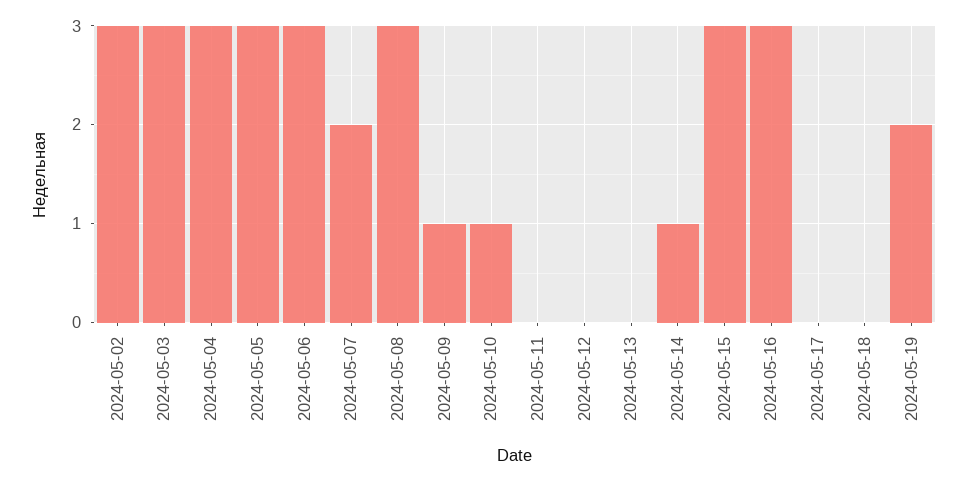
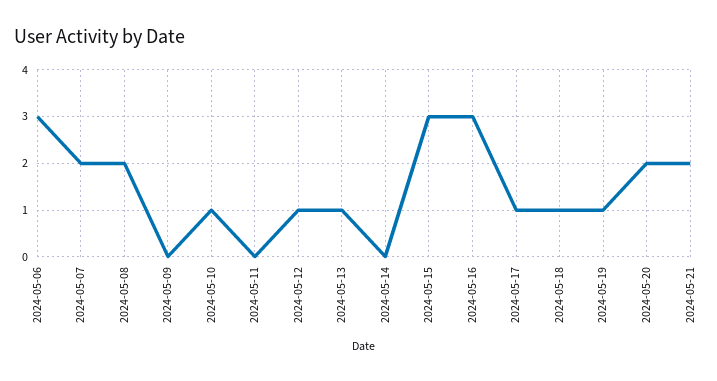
2024-05-02: 3 -> none
2024-05-03: 3 -> none
2024-05-04: 3 -> none
2024-05-05: 3 -> none
2024-05-08: 3 -> 2
2024-05-09: 1 -> 0
2024-05-12: 0 -> 1
2024-05-13: 0 -> 1
2024-05-14: 1 -> 0
2024-05-17: 0 -> 1
2024-05-18: 0 -> 1
2024-05-19: 2 -> 1
2024-05-20: none -> 2
2024-05-21: none -> 2

